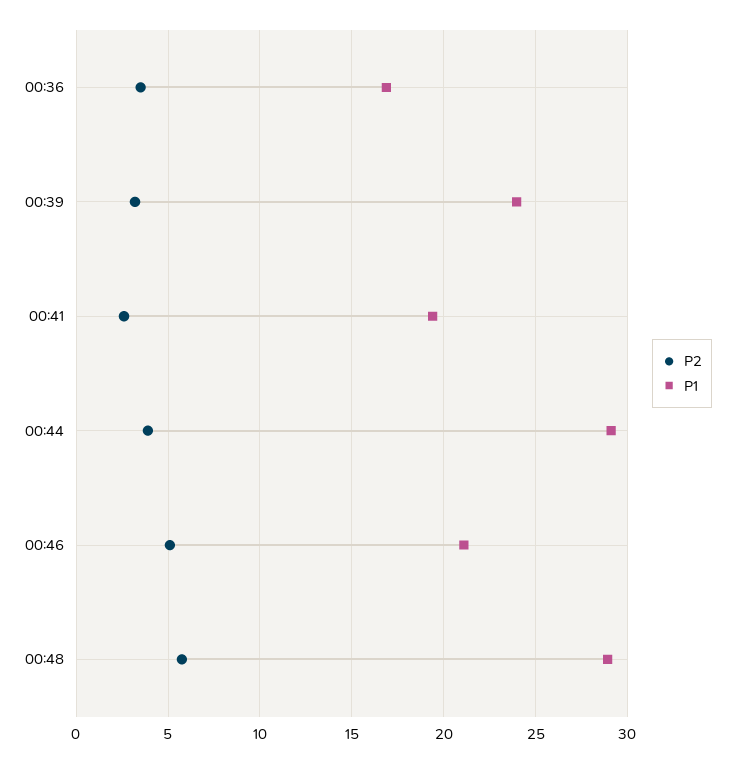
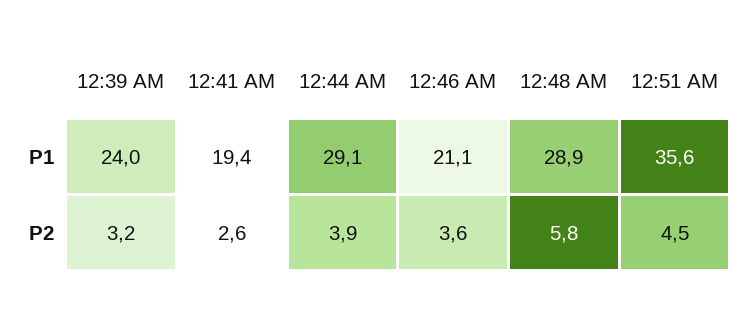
P2, 00:36: 3.5 -> none
P1, 00:36: 17 -> none
P2, 00:46: 5 -> 3.6
P1, 12:51 AM: none -> 35.6
P2, 12:51 AM: none -> 4.5

